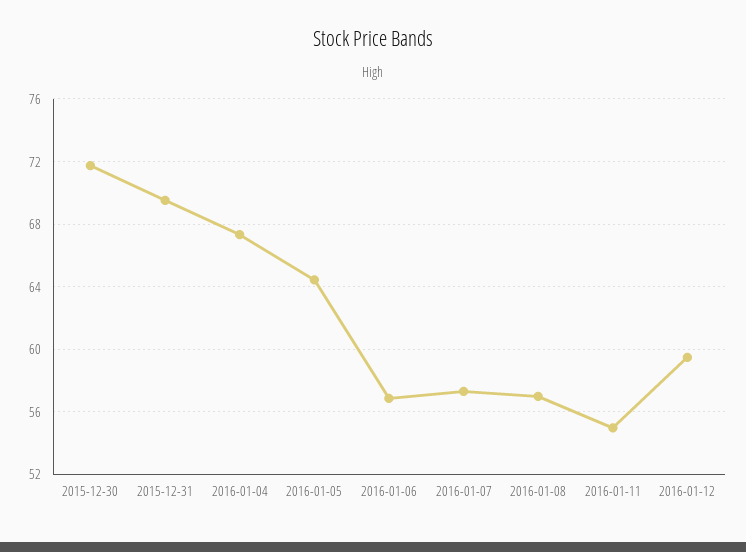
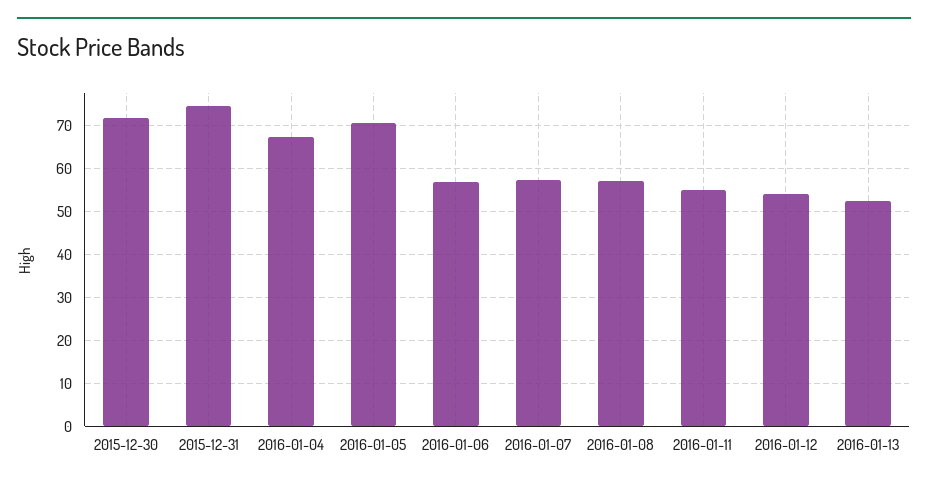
2015-12-31: 69.5 -> 74
2016-01-05: 64.5 -> 70
2016-01-12: 59.5 -> 54
2016-01-13: none -> 52

